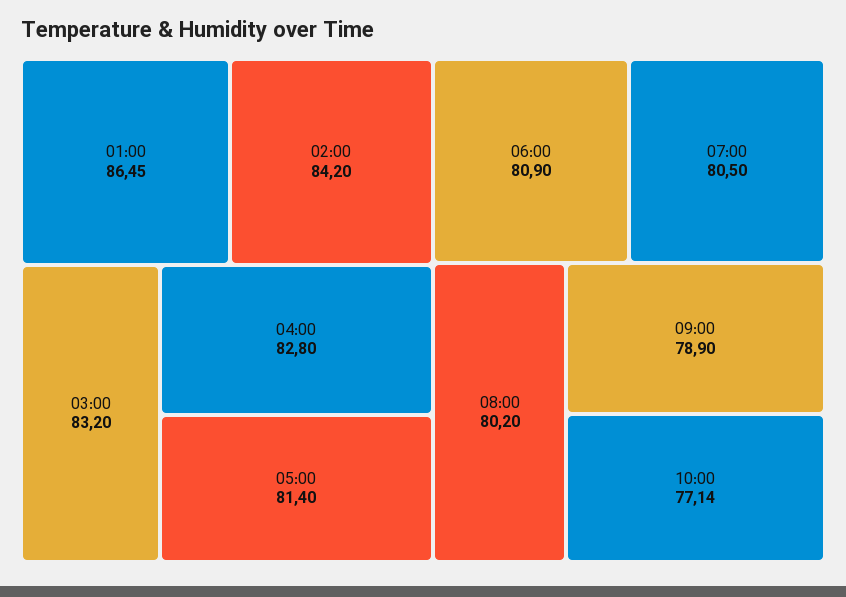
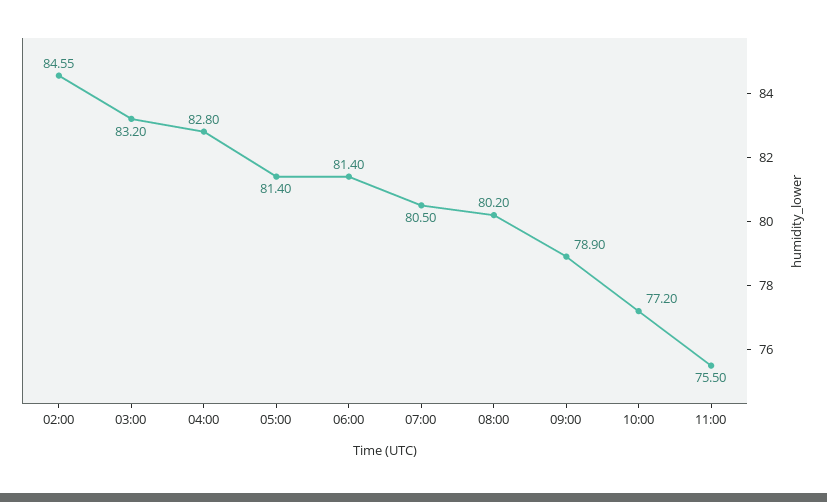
01:00: 86.45 -> none
02:00: 84.2 -> 84.55
06:00: 80.9 -> 81.4
10:00: 77.14 -> 77.2
11:00: none -> 75.5

